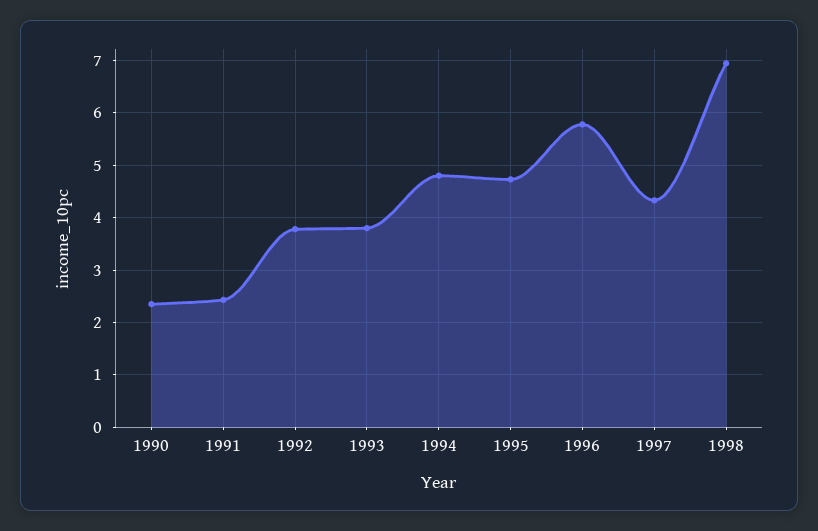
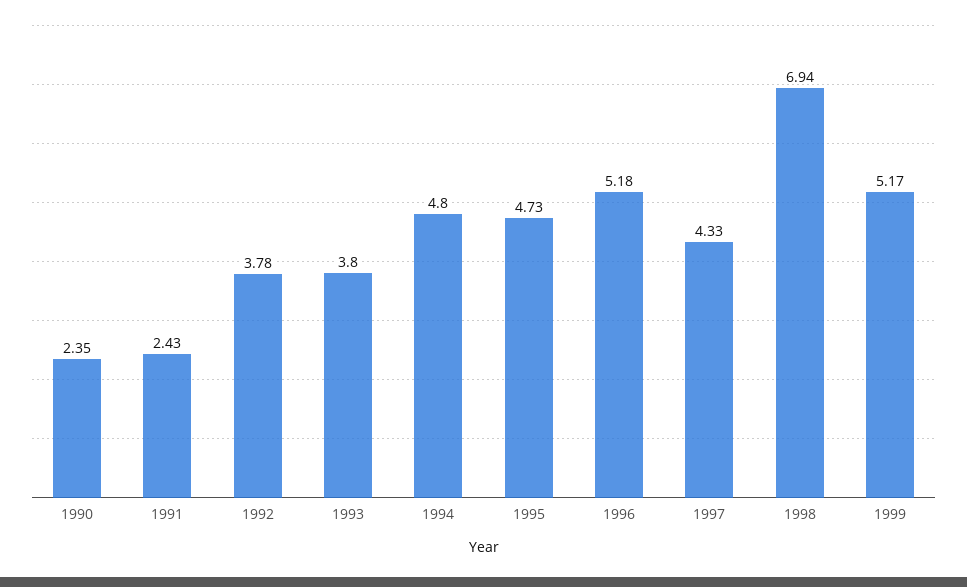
1996: 5.8 -> 5.18
1999: none -> 5.17

